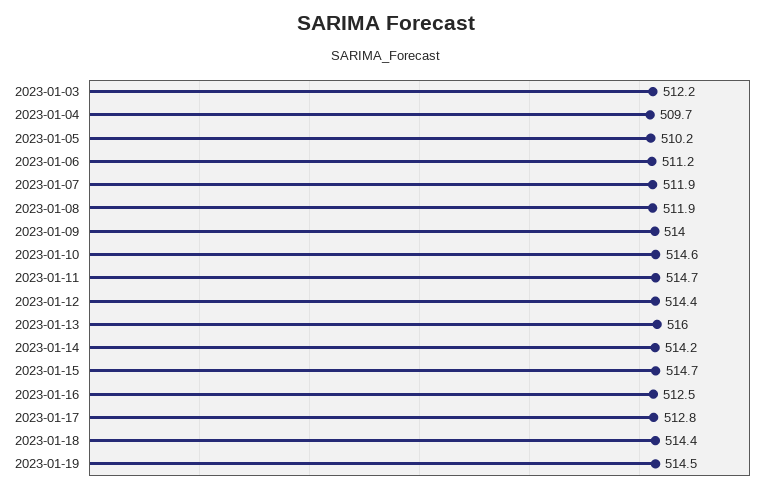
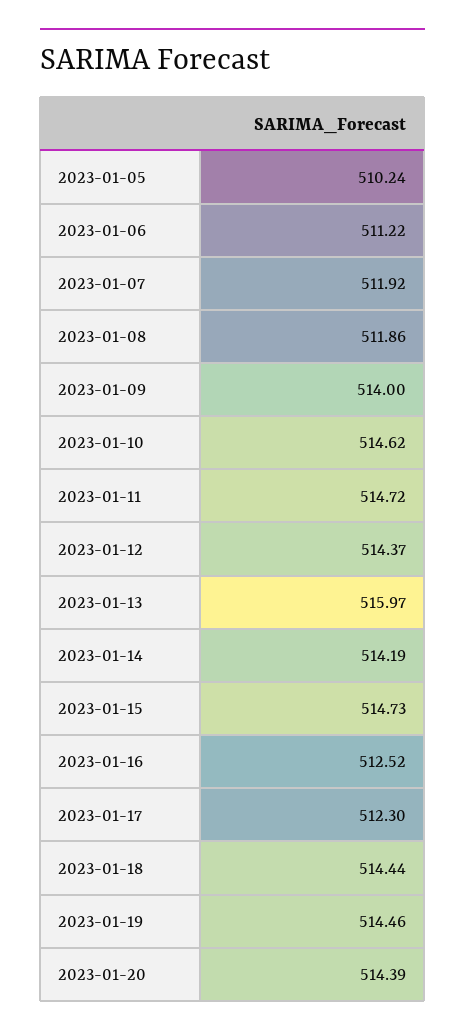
2023-01-03: 512.2 -> none
2023-01-04: 509.7 -> none
2023-01-17: 512.8 -> 512.3
2023-01-20: none -> 514.39

